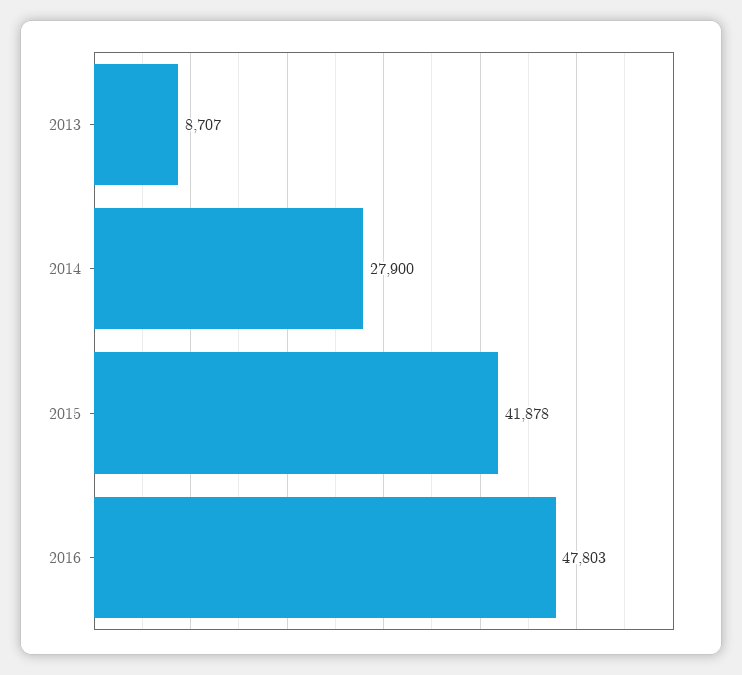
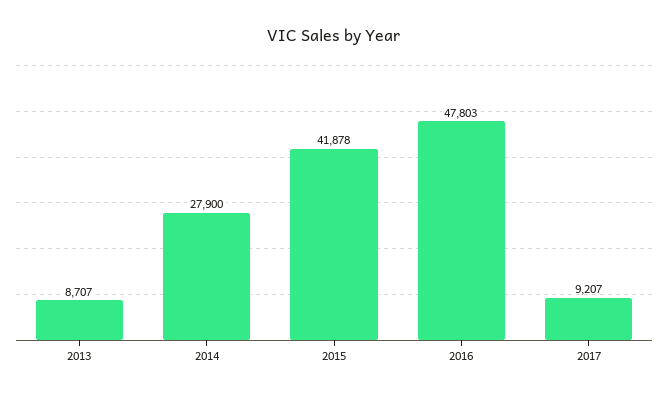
2017: none -> 9207

